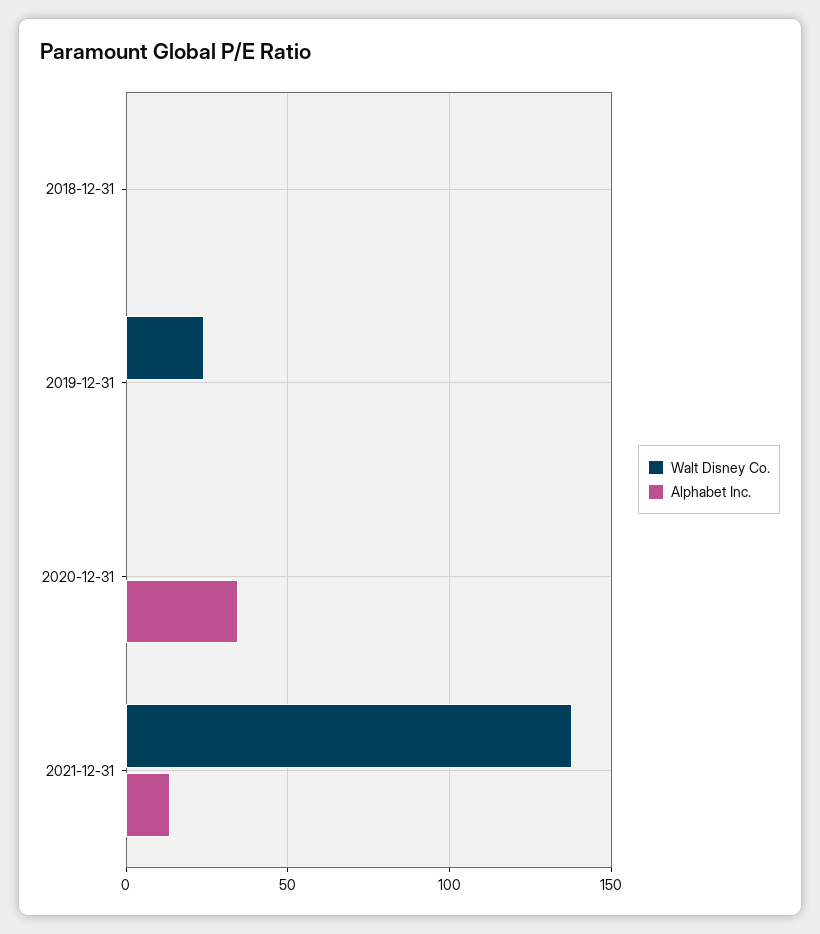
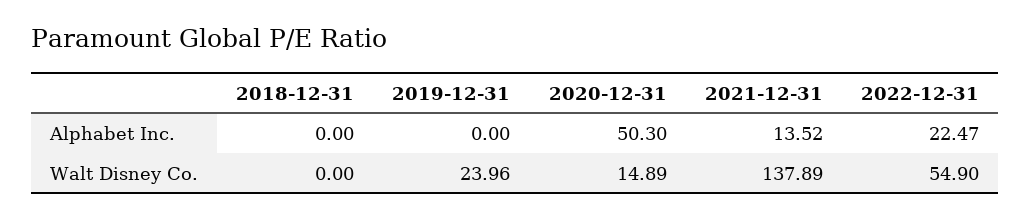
Walt Disney Co., 2020-12-31: 0 -> 14.89
Alphabet Inc., 2020-12-31: 35 -> 50.3
Alphabet Inc., 2022-12-31: none -> 22.47
Walt Disney Co., 2022-12-31: none -> 54.9

